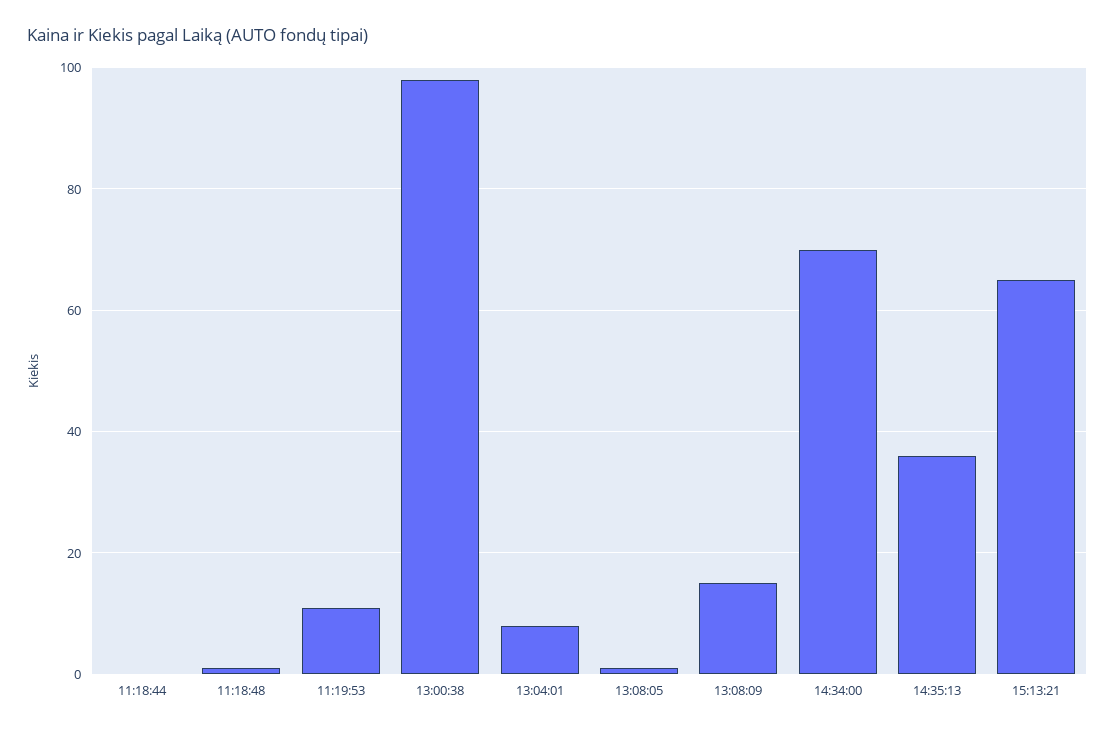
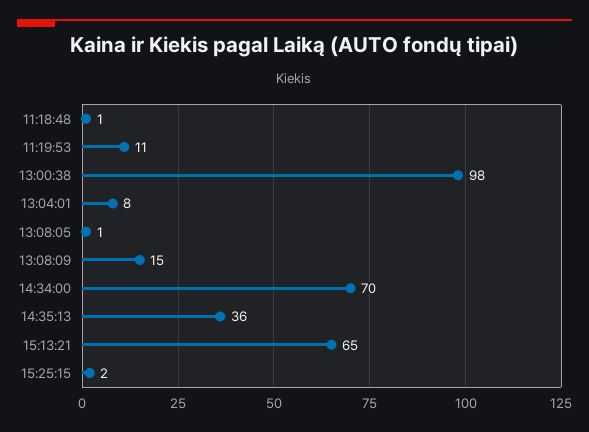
11:18:44: 0 -> none
15:25:15: none -> 2

